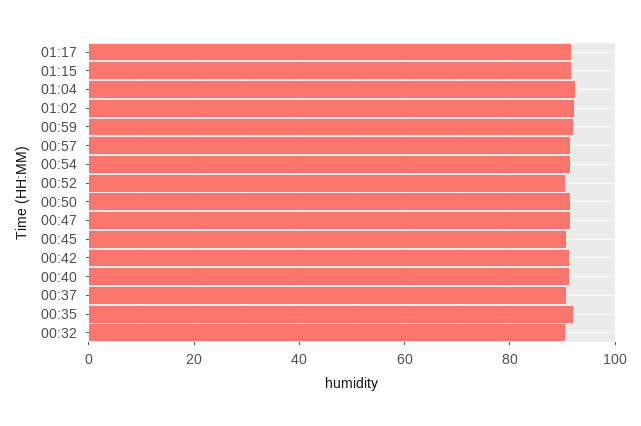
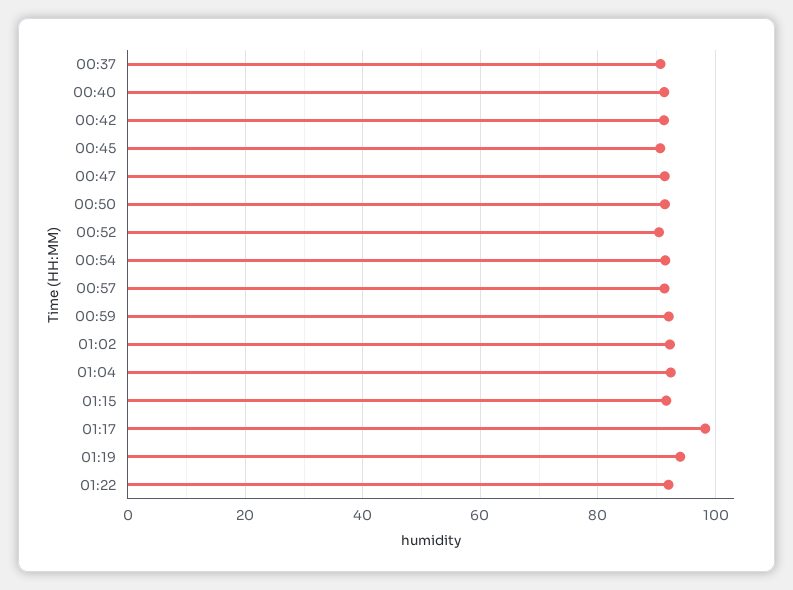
01:17: 92 -> 98
00:35: 92 -> none
00:32: 90 -> none
01:19: none -> 94
01:22: none -> 92

